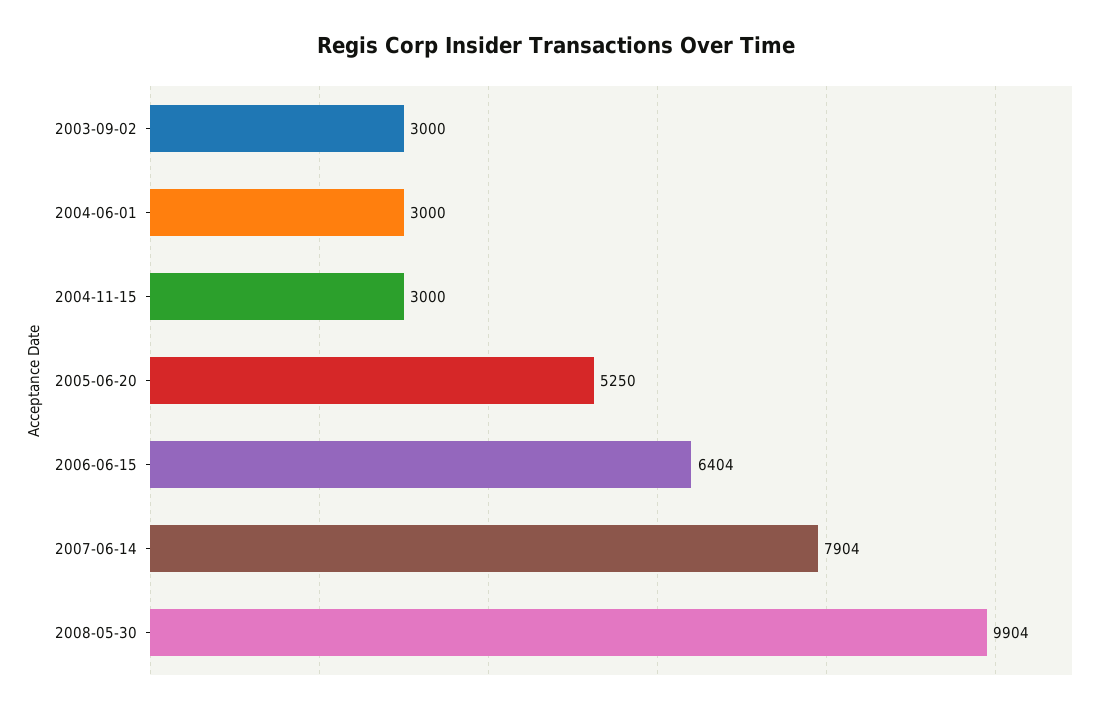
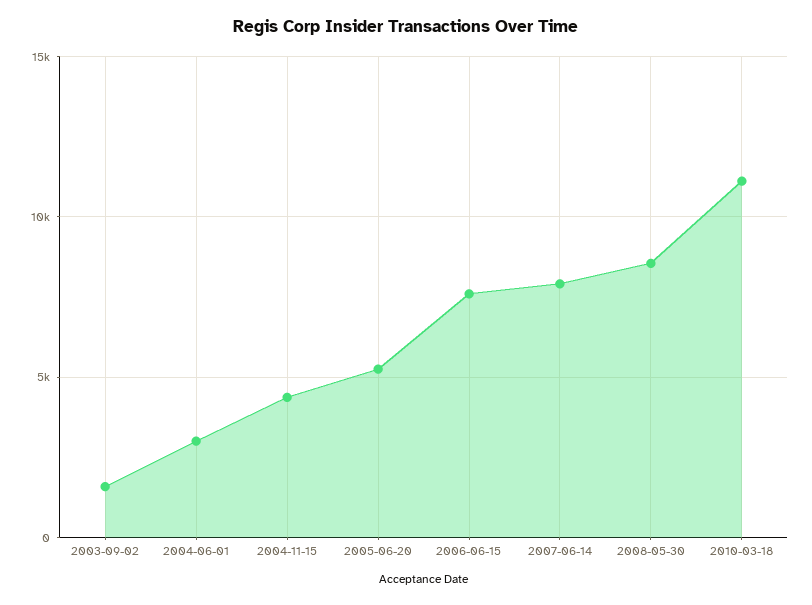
2003-09-02: 3000 -> 1500
2004-11-15: 3000 -> 4500
2006-06-15: 6404 -> 7500
2008-05-30: 9904 -> 8500
2010-03-18: none -> 11000

